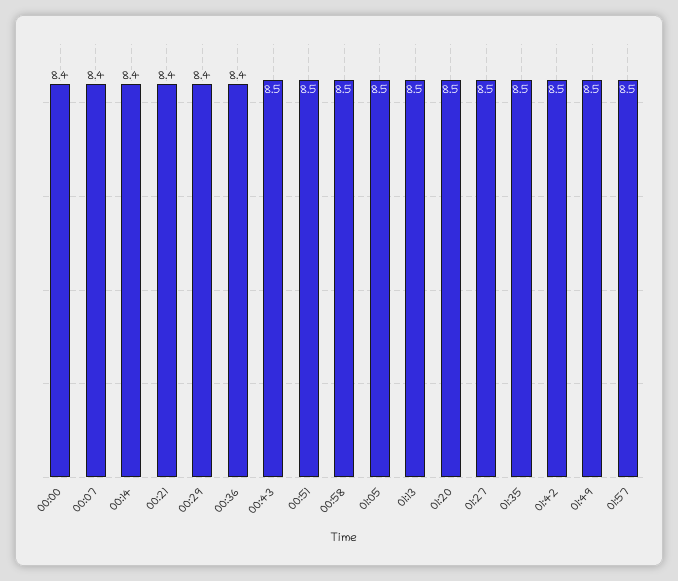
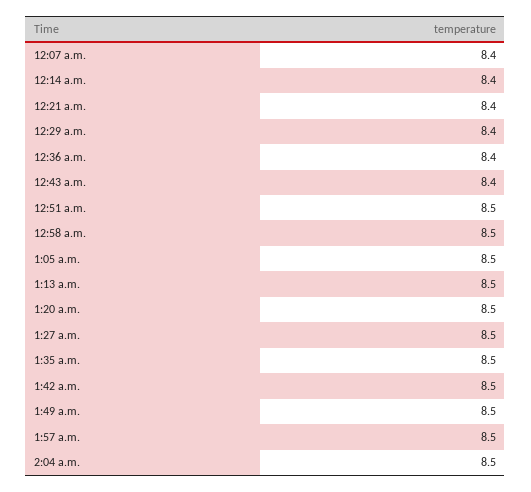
00:00: 8.4 -> none
00:43: 8.5 -> 8.4
2:04 a.m.: none -> 8.5

